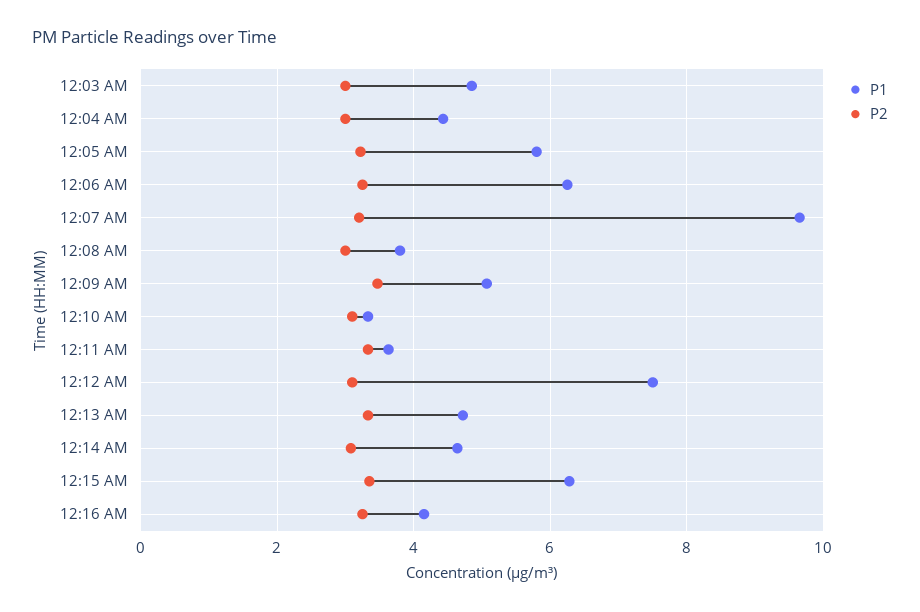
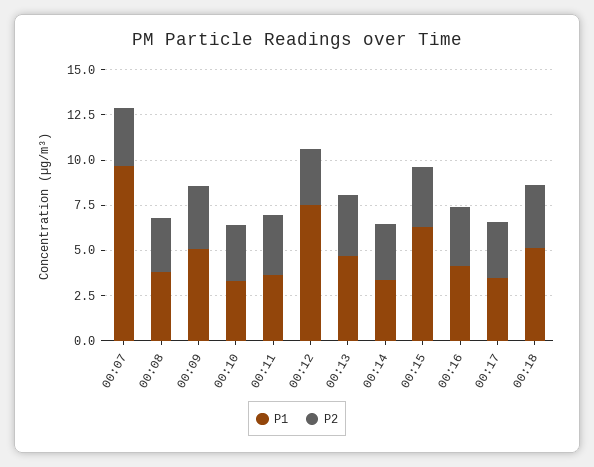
P1, 12:03 AM: 4.8 -> none
P2, 12:03 AM: 3 -> none
P1, 12:04 AM: 4.4 -> none
P2, 12:04 AM: 3 -> none
P1, 12:05 AM: 5.8 -> none
P2, 12:05 AM: 3.2 -> none
P1, 12:06 AM: 6.2 -> none
P2, 12:06 AM: 3.2 -> none
P1, 12:14 AM: 4.6 -> 3.5
P1, 00:17: none -> 3.5
P2, 00:17: none -> 3
P1, 00:18: none -> 5
P2, 00:18: none -> 3.5

